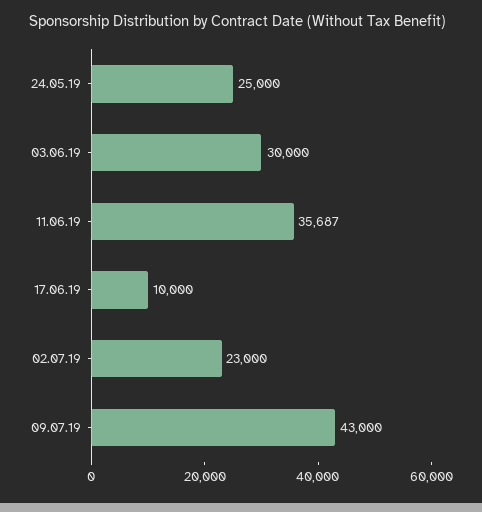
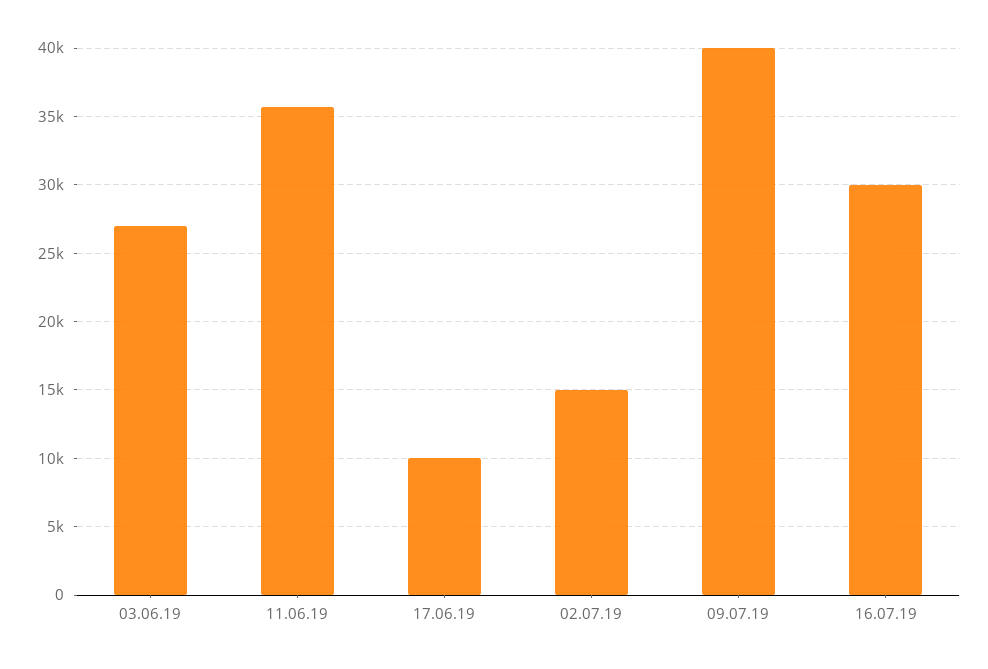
24.05.19: 25000 -> none
03.06.19: 30000 -> 27000
02.07.19: 23000 -> 15000
09.07.19: 43000 -> 40000
16.07.19: none -> 30000

